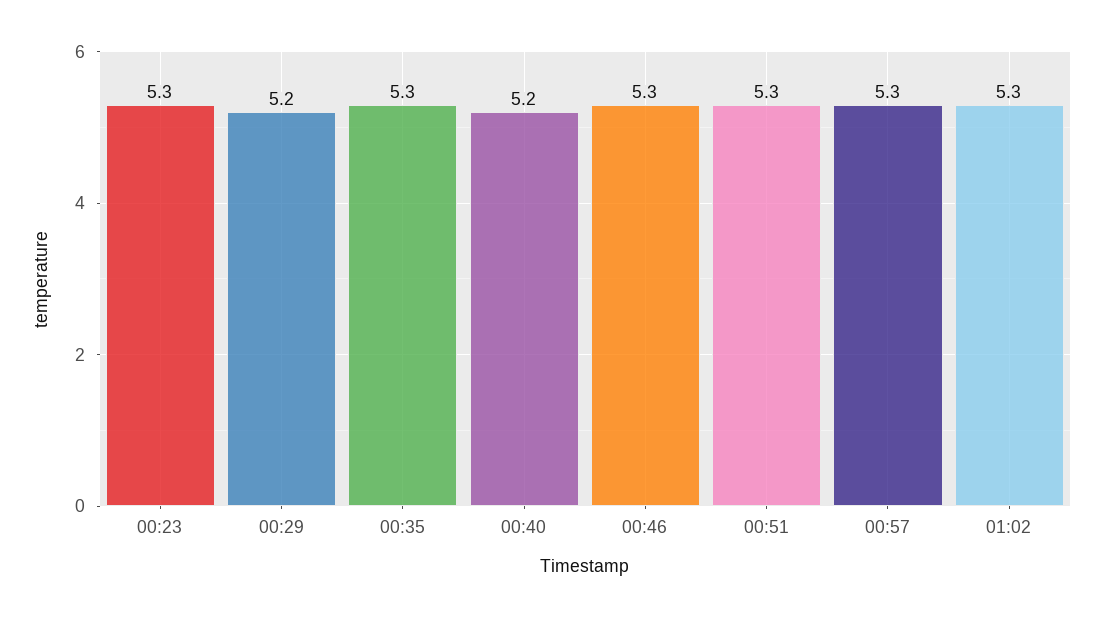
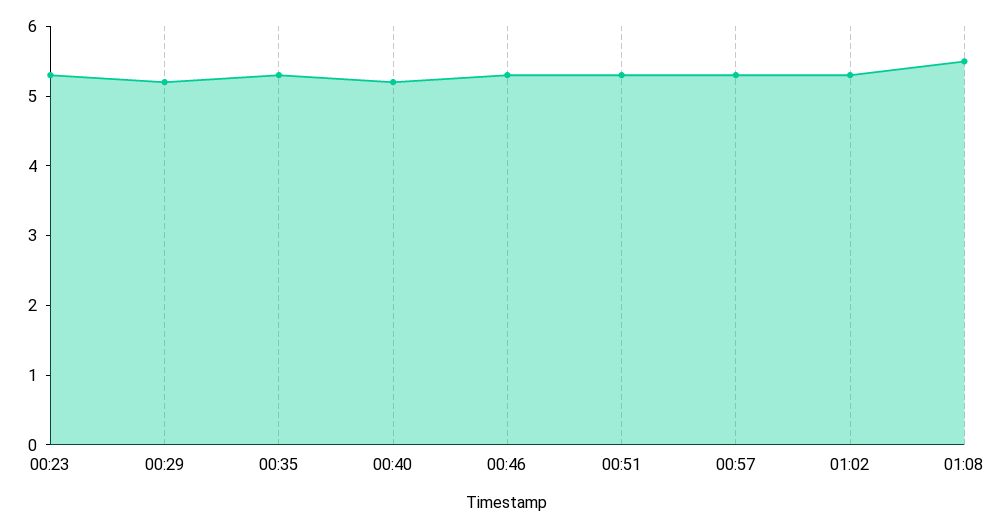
01:08: none -> 5.5

